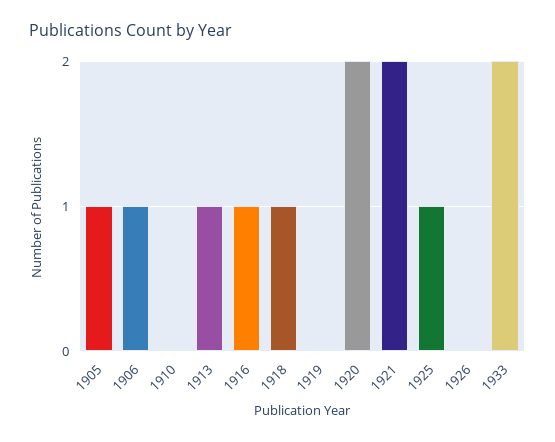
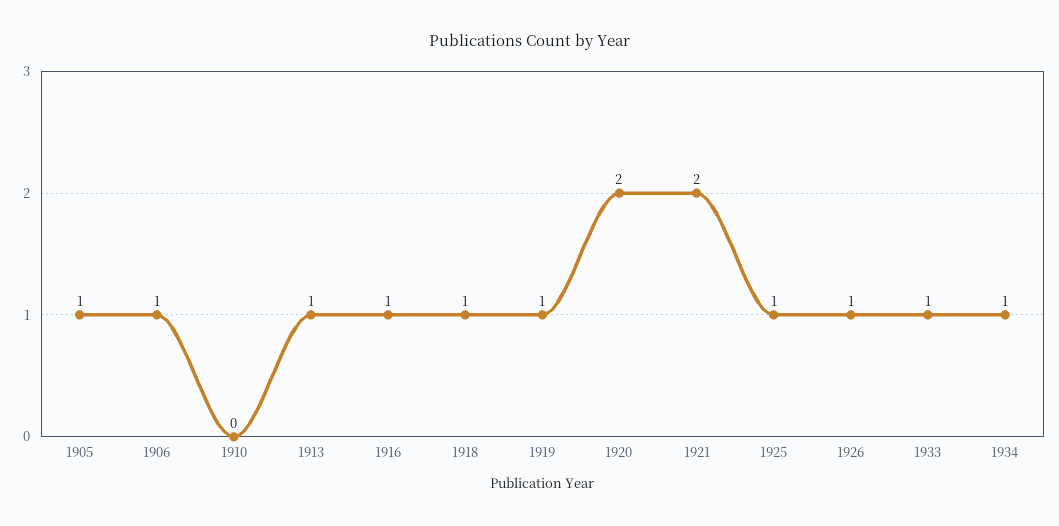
1919: 0 -> 1
1926: 0 -> 1
1933: 2 -> 1
1934: none -> 1

